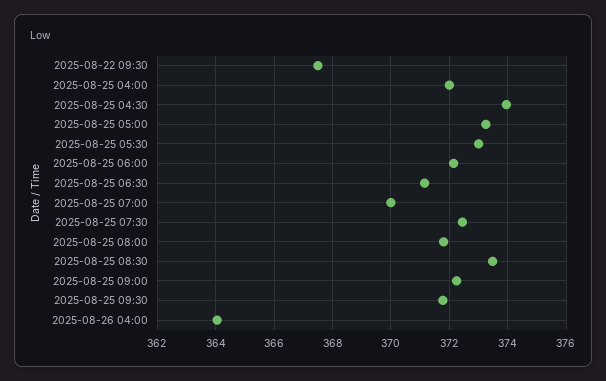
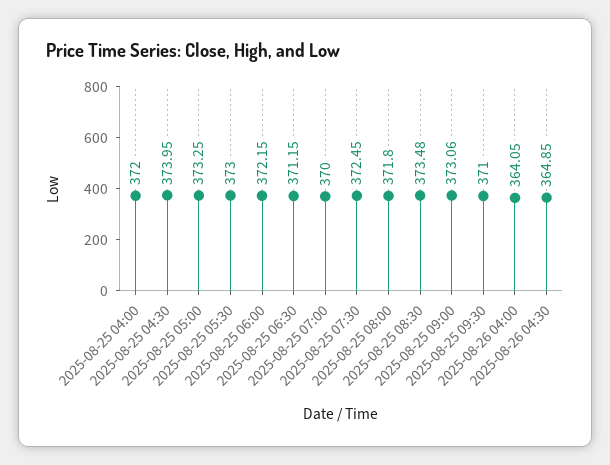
2025-08-22 09:30: 367.5 -> none
2025-08-25 09:00: 372.25 -> 373.06
2025-08-25 09:30: 371.75 -> 371
2025-08-26 04:30: none -> 364.85

